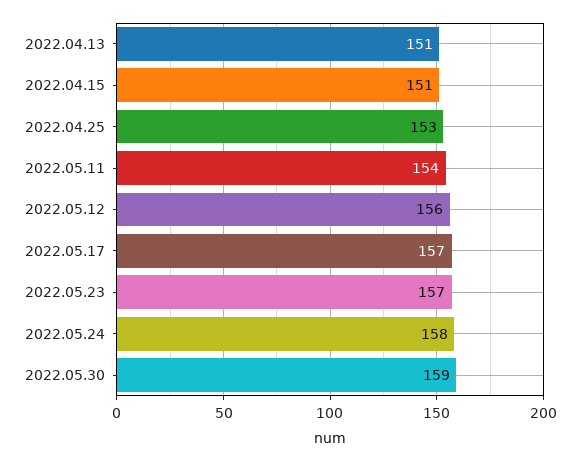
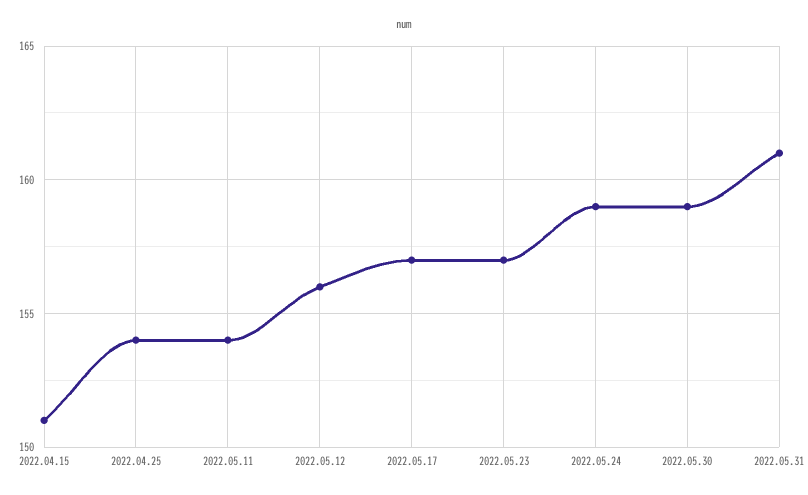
2022.04.13: 151 -> none
2022.04.25: 153 -> 154
2022.05.24: 158 -> 159
2022.05.31: none -> 161

